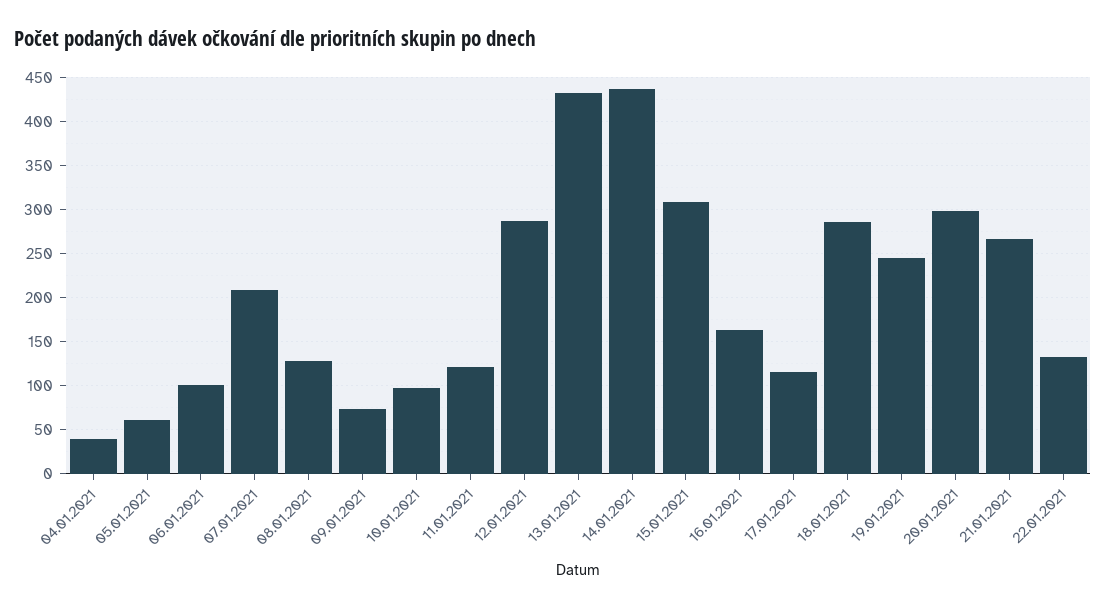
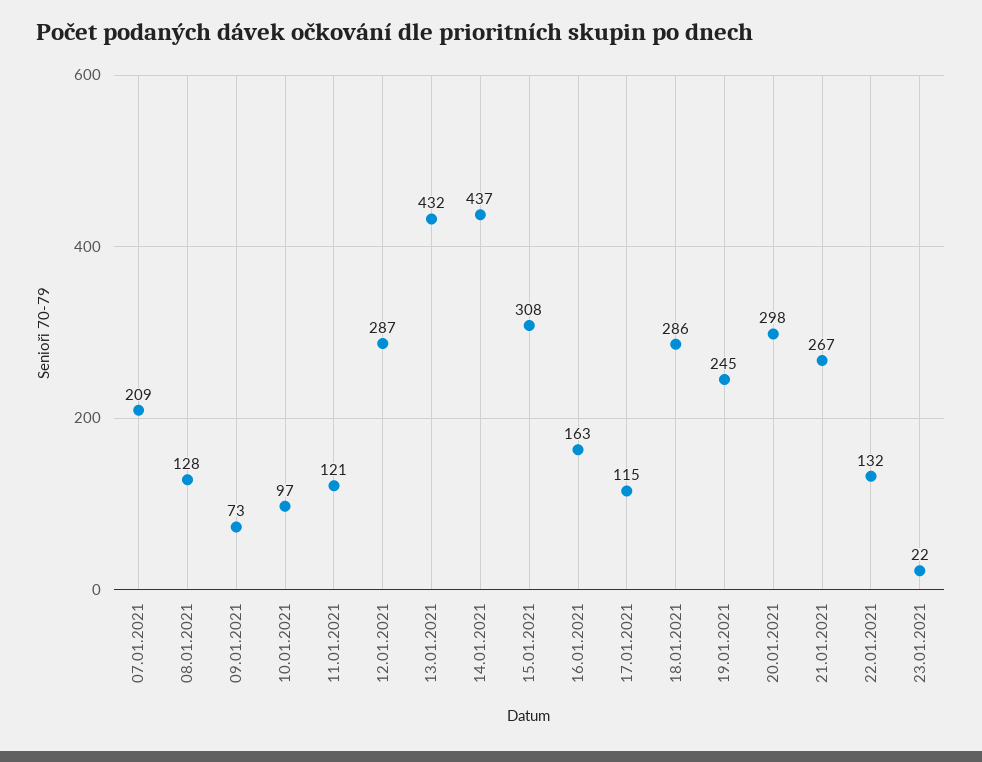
04.01.2021: 40 -> none
05.01.2021: 60 -> none
06.01.2021: 100 -> none
23.01.2021: none -> 22

